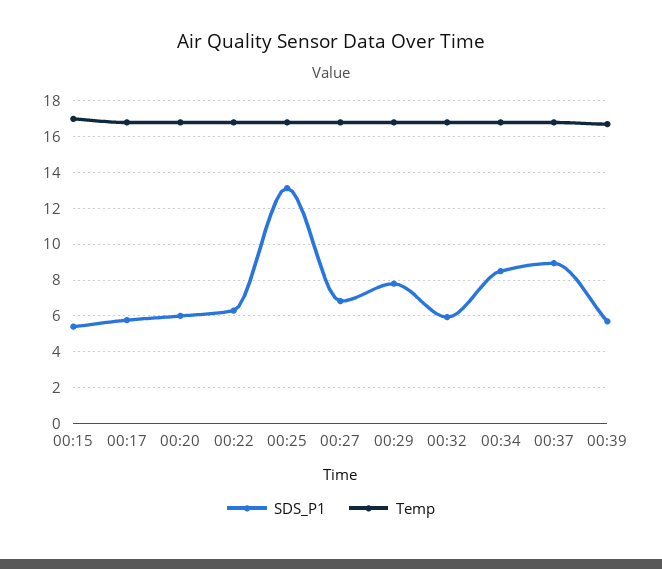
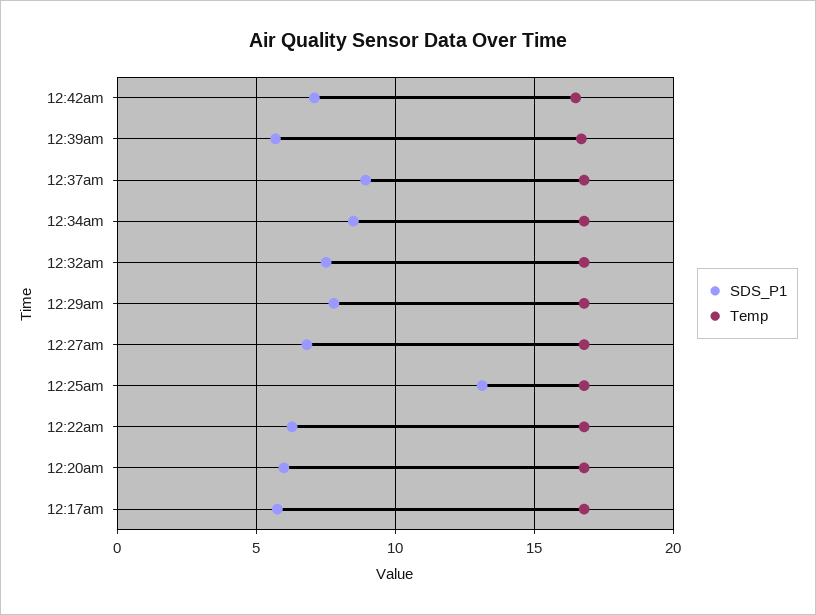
SDS_P1, 00:15: 5.5 -> none
Temp, 00:15: 17 -> none
SDS_P1, 00:32: 6 -> 7.5
SDS_P1, 12:42am: none -> 7
Temp, 12:42am: none -> 16.5

